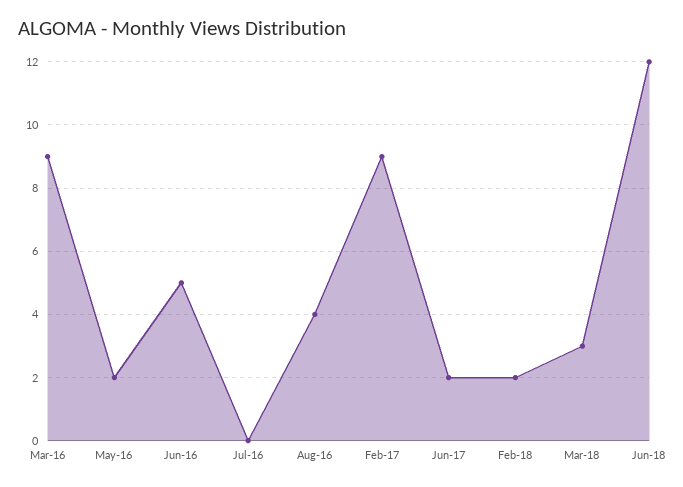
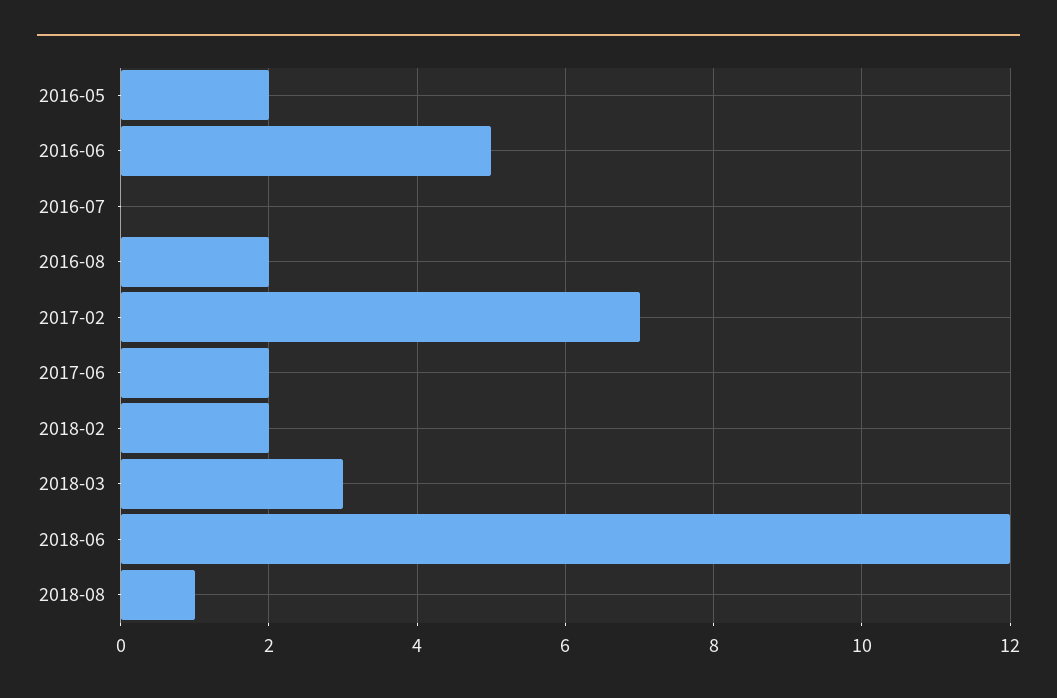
Mar-16: 9 -> none
Aug-16: 4 -> 2
Feb-17: 9 -> 7
2018-08: none -> 1

